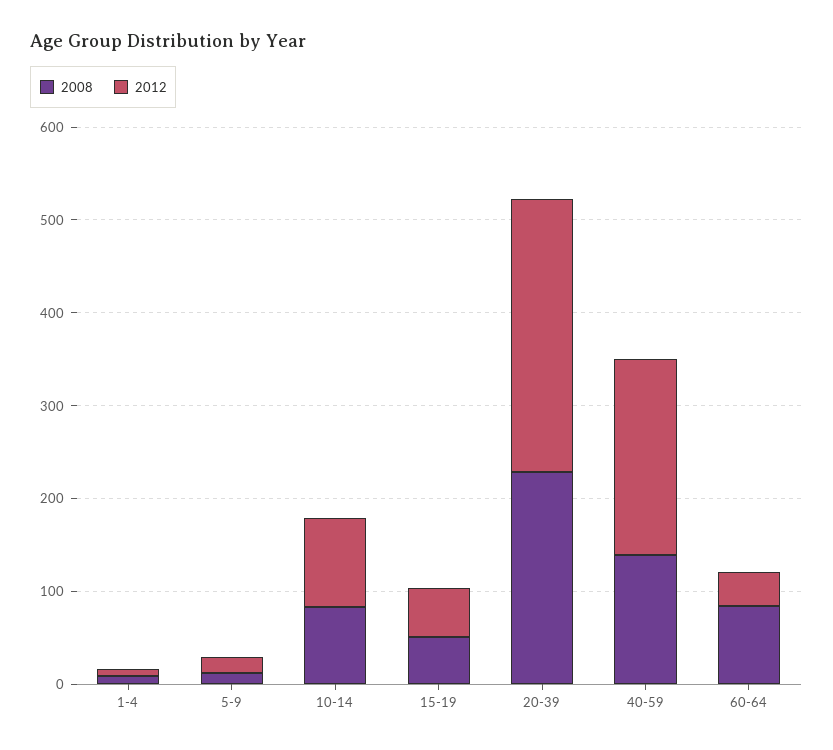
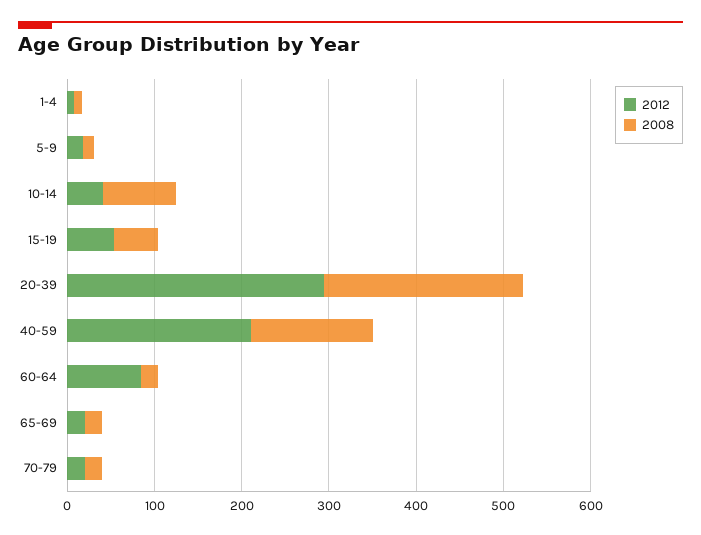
2012, 10-14: 100 -> 40
2008, 60-64: 80 -> 20
2012, 60-64: 40 -> 80
2012, 65-69: none -> 20
2008, 65-69: none -> 20
2012, 70-79: none -> 20
2008, 70-79: none -> 20

